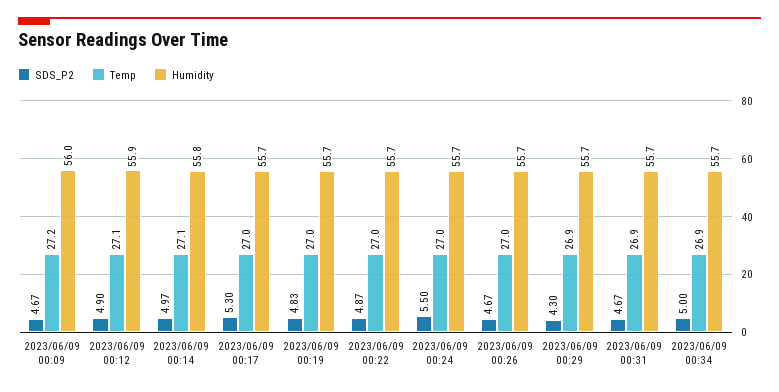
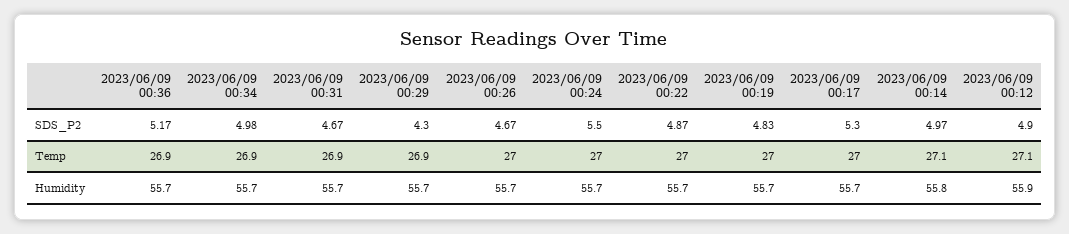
SDS_P2, 2023/06/09 00:09: 4.67 -> none
Temp, 2023/06/09 00:09: 27.2 -> none
Humidity, 2023/06/09 00:09: 56 -> none
SDS_P2, 2023/06/09 00:34: 5 -> 4.98
SDS_P2, 2023/06/09 00:36: none -> 5.17
Temp, 2023/06/09 00:36: none -> 26.9
Humidity, 2023/06/09 00:36: none -> 55.7

